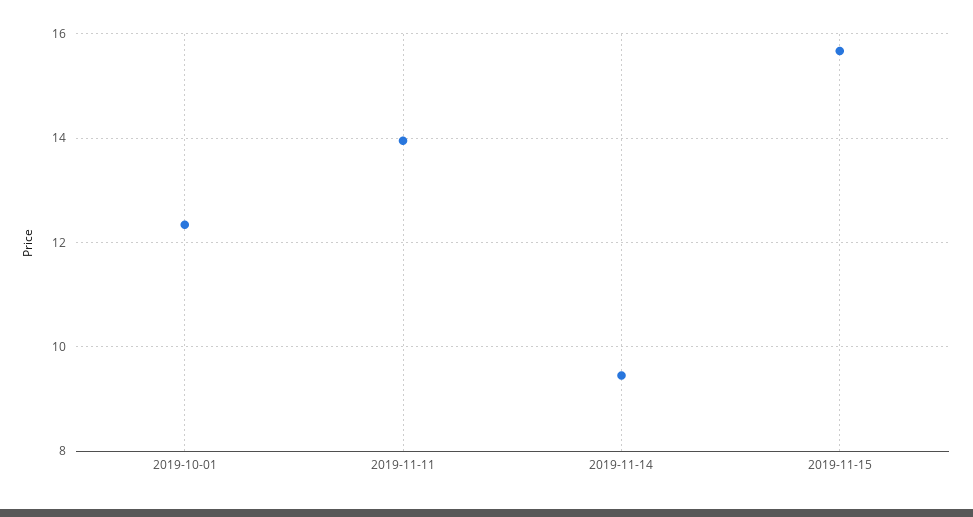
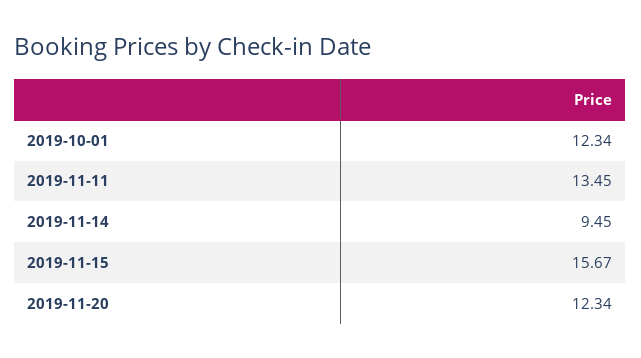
2019-11-11: 14 -> 13.45
2019-11-20: none -> 12.34

